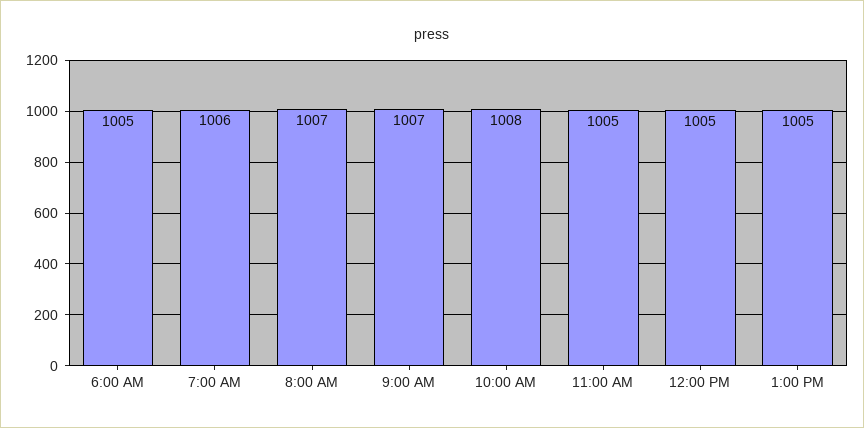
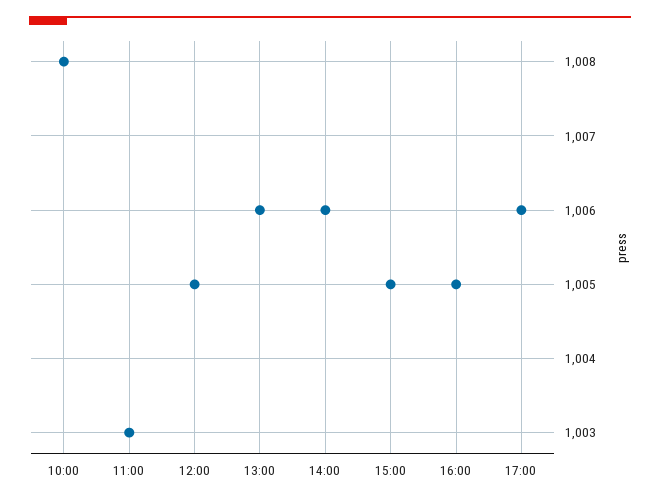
6:00 AM: 1005 -> none
7:00 AM: 1006 -> none
8:00 AM: 1007 -> none
9:00 AM: 1007 -> none
11:00 AM: 1005 -> 1003
1:00 PM: 1005 -> 1006
14:00: none -> 1006
15:00: none -> 1005
16:00: none -> 1005
17:00: none -> 1006

